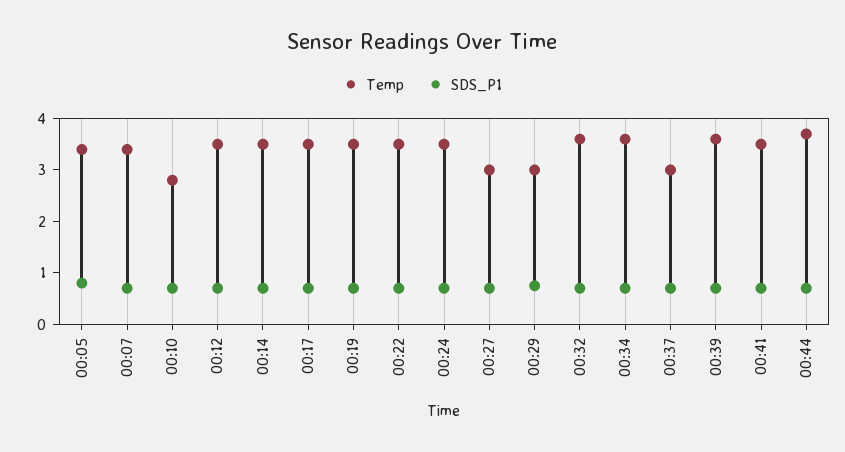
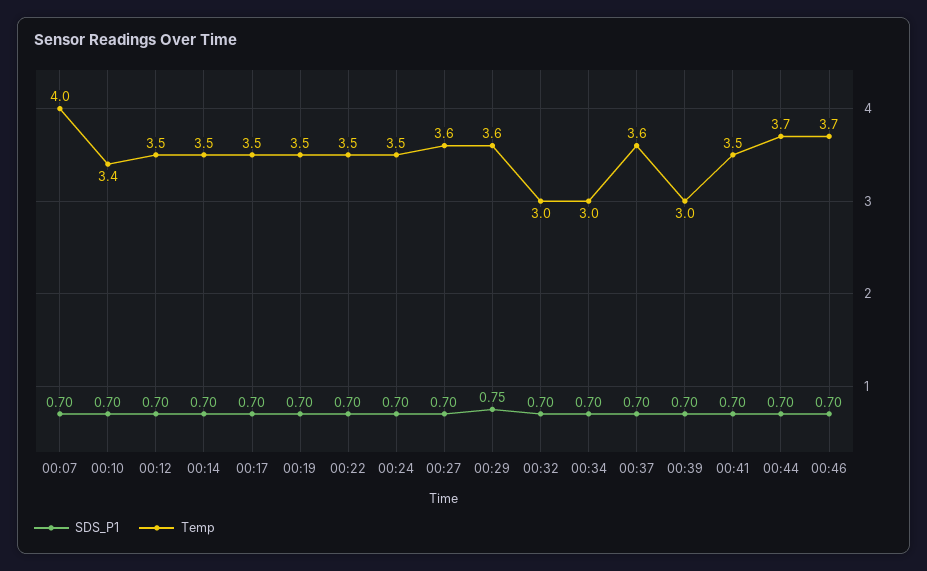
Temp, 00:05: 3.4 -> none
SDS_P1, 00:05: 0.8 -> none
Temp, 00:07: 3.4 -> 4
Temp, 00:10: 2.8 -> 3.4
Temp, 00:27: 3 -> 3.6
Temp, 00:29: 3 -> 3.6
Temp, 00:32: 3.6 -> 3
Temp, 00:34: 3.6 -> 3
Temp, 00:37: 3 -> 3.6
Temp, 00:39: 3.6 -> 3
SDS_P1, 00:46: none -> 0.7
Temp, 00:46: none -> 3.7

